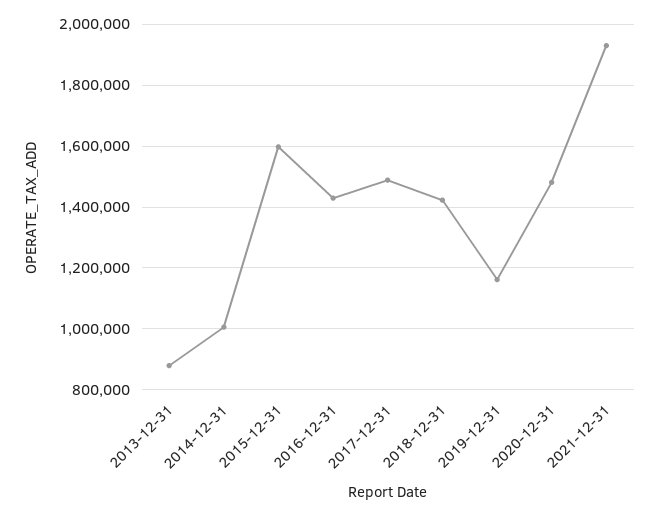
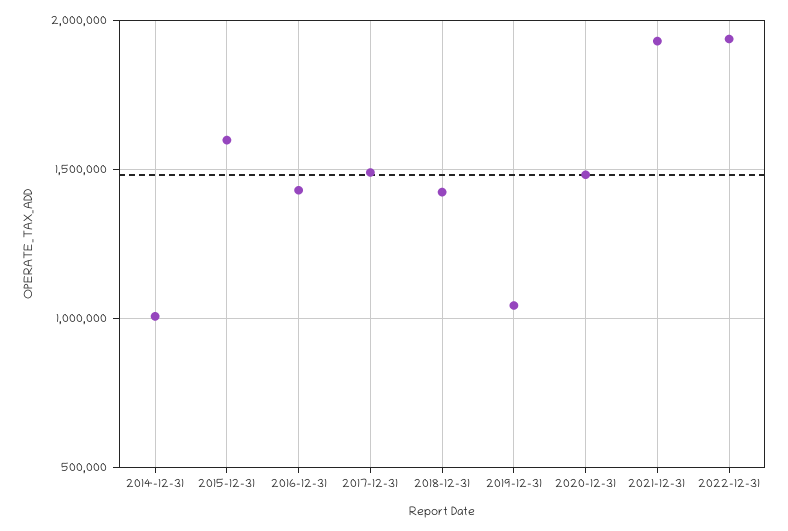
2013-12-31: 880000 -> none
2019-12-31: 1160000 -> 1050000
2022-12-31: none -> 1950000

